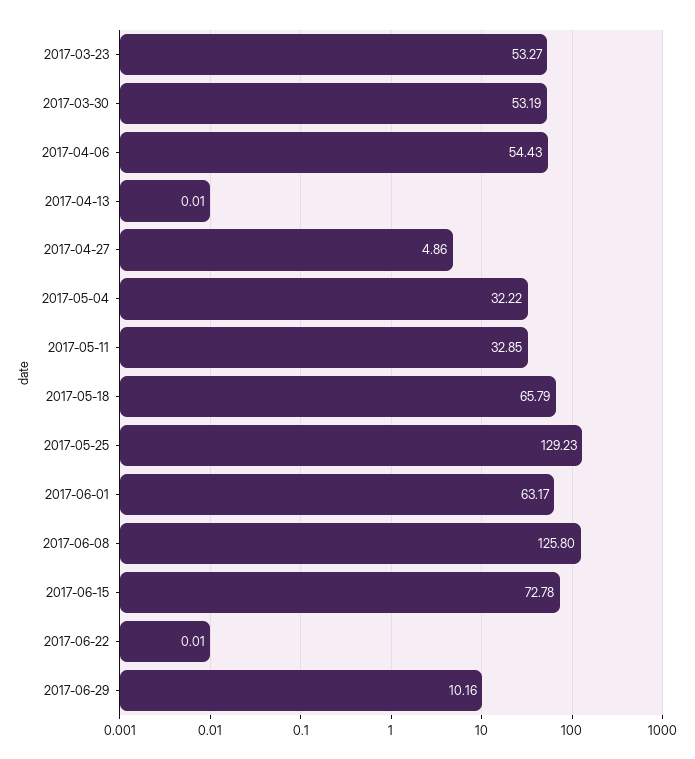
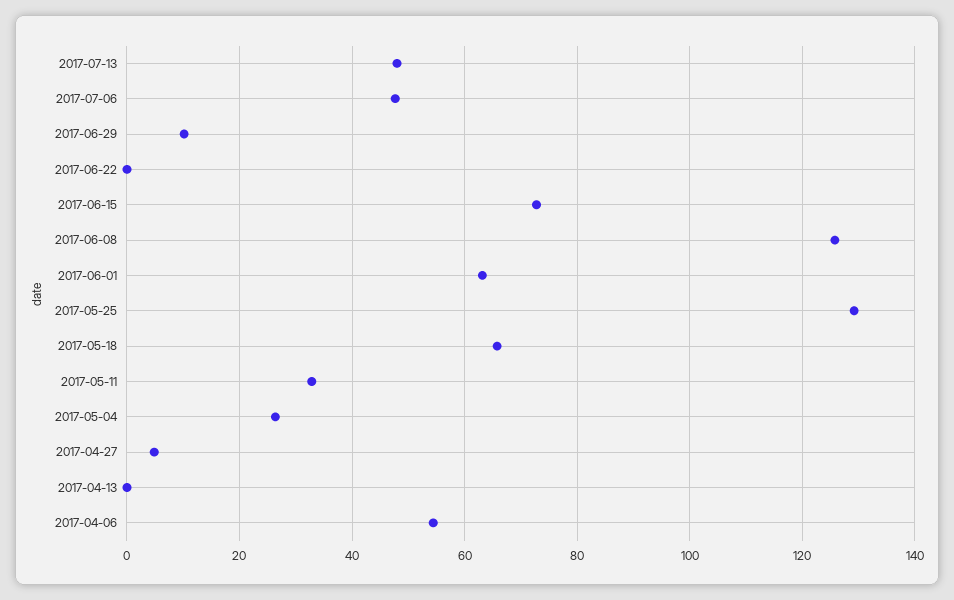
2017-03-23: 53.27 -> none
2017-03-30: 53.19 -> none
2017-05-04: 32.22 -> 26
2017-07-13: none -> 48
2017-07-06: none -> 48

